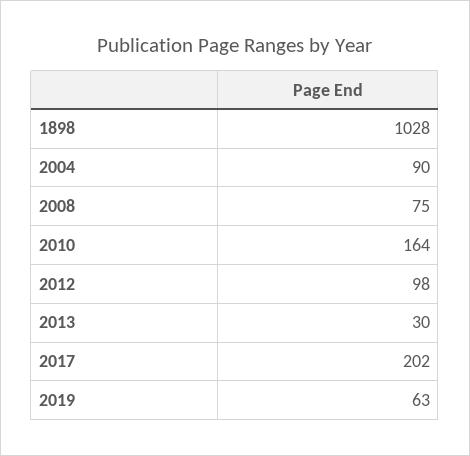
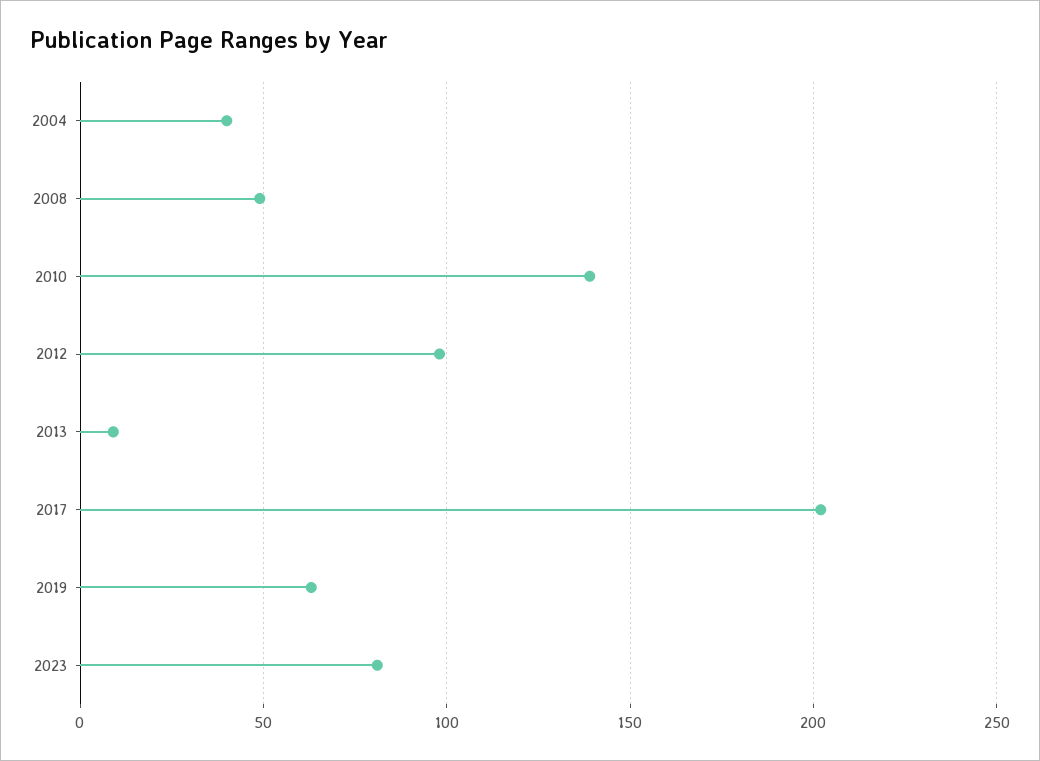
1898: 1028 -> none
2004: 90 -> 40
2008: 75 -> 50
2010: 164 -> 140
2013: 30 -> 10
2023: none -> 80

